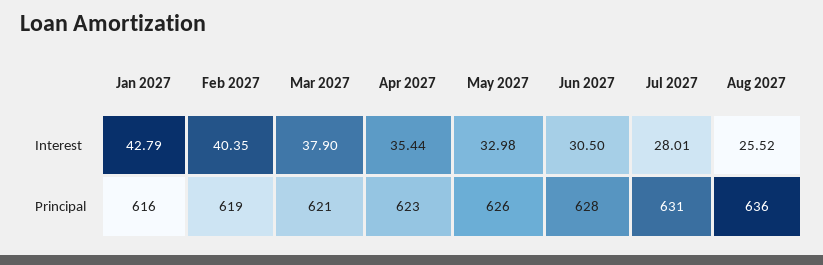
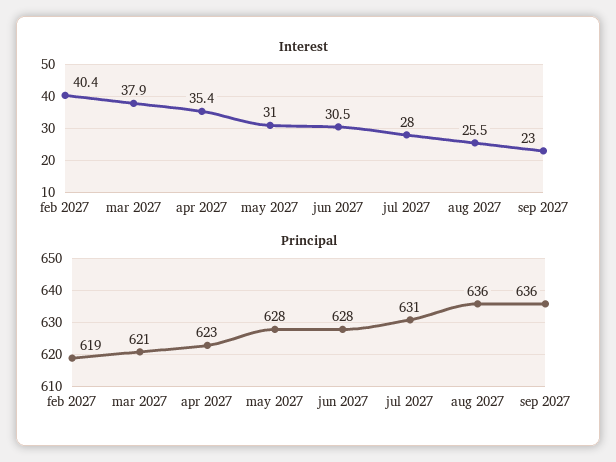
Interest, Jan 2027: 42.79 -> none
Interest, May 2027: 32.98 -> 31
Principal, Jan 2027: 616 -> none
Principal, May 2027: 626 -> 628
Interest, sep 2027: none -> 23
Principal, sep 2027: none -> 636

